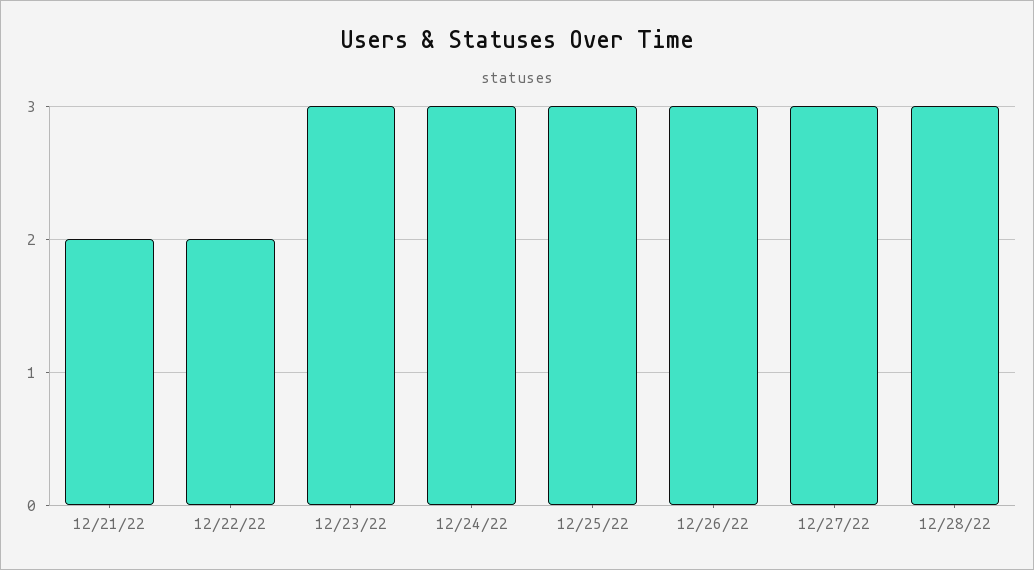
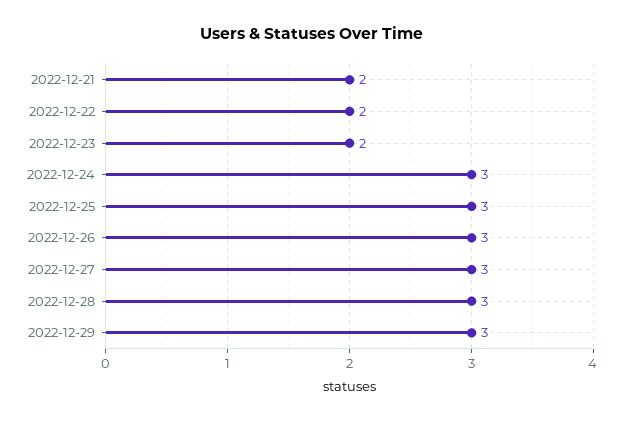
12/23/22: 3 -> 2
2022-12-29: none -> 3

